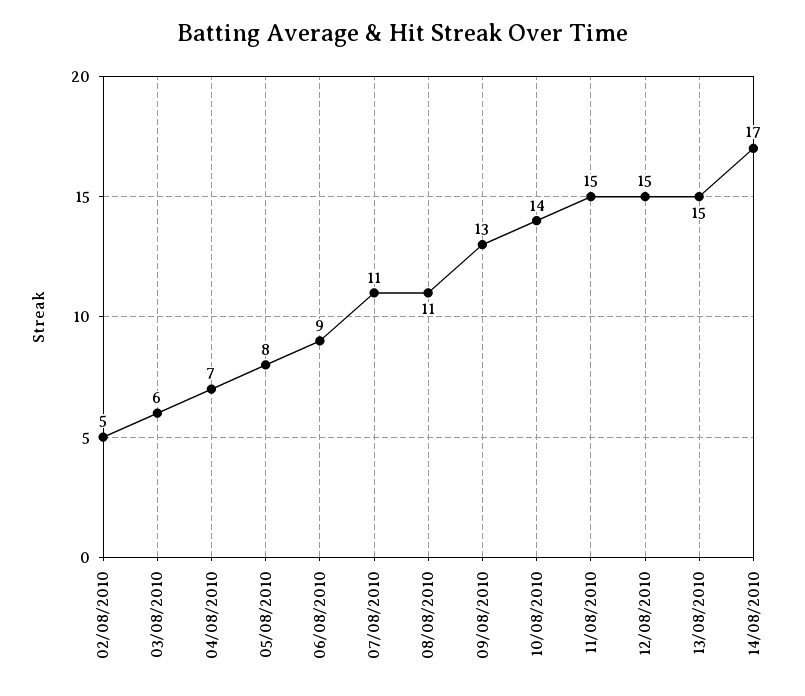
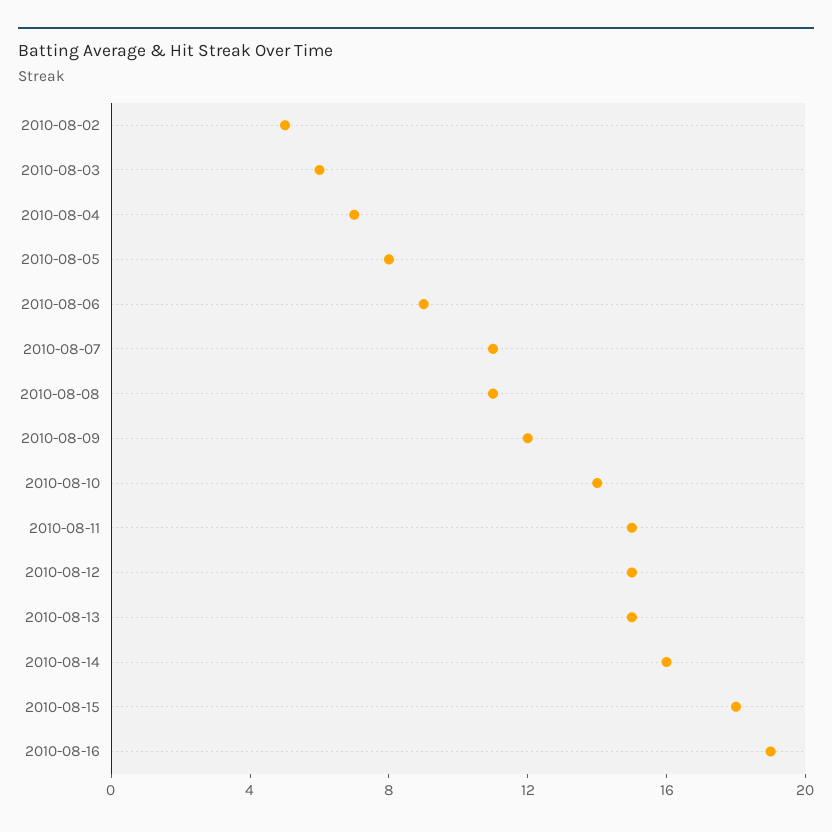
09/08/2010: 13 -> 12
14/08/2010: 17 -> 16
2010-08-15: none -> 18
2010-08-16: none -> 19

